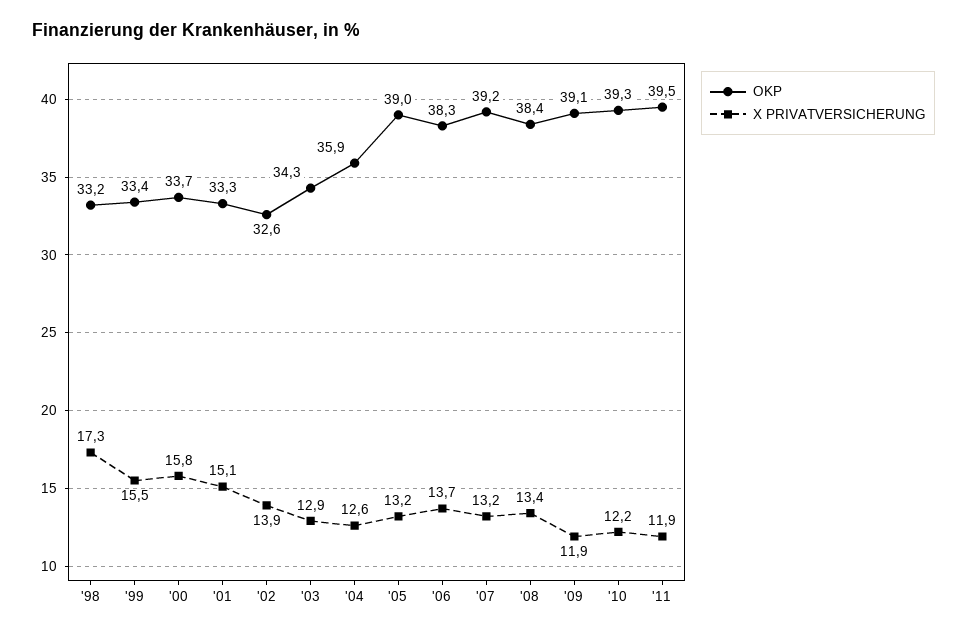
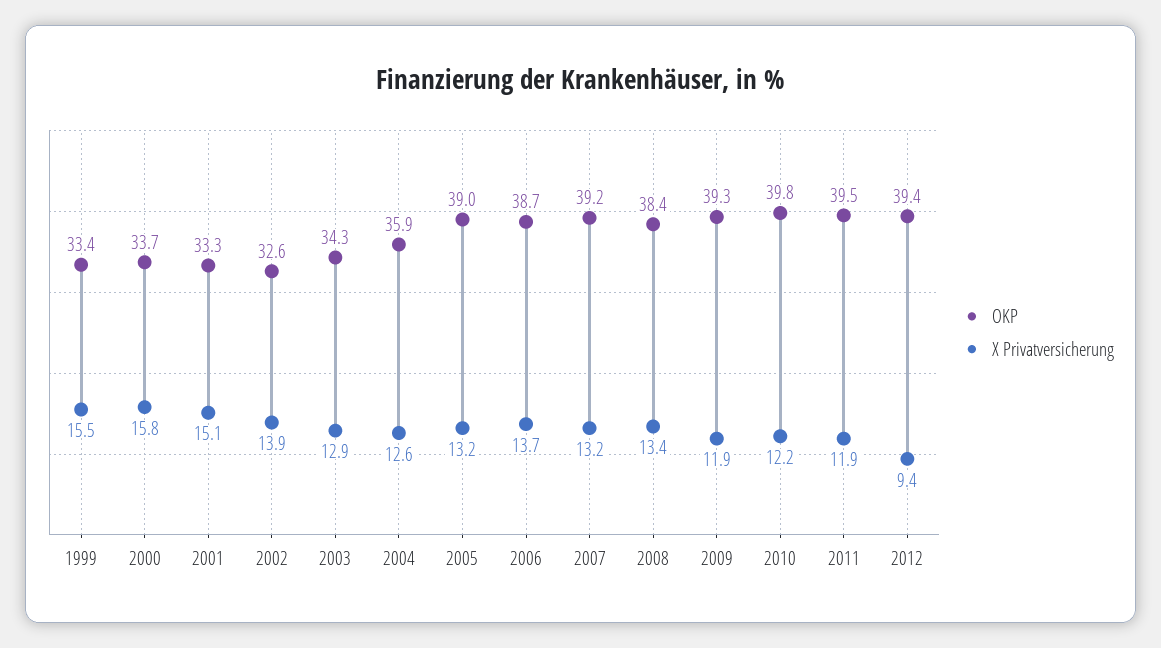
OKP, '98: 33.2 -> none
X PRIVATVERSICHERUNG, '98: 17.3 -> none
OKP, '06: 38.3 -> 38.7
OKP, '09: 39.1 -> 39.3
OKP, '10: 39.3 -> 39.8
OKP, 2012: none -> 39.4
X PRIVATVERSICHERUNG, 2012: none -> 9.4

